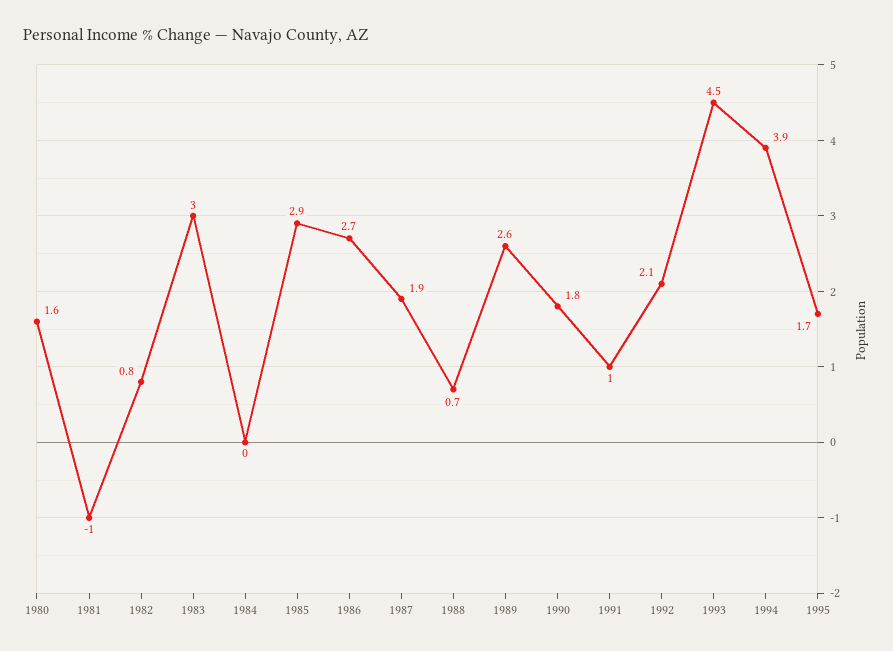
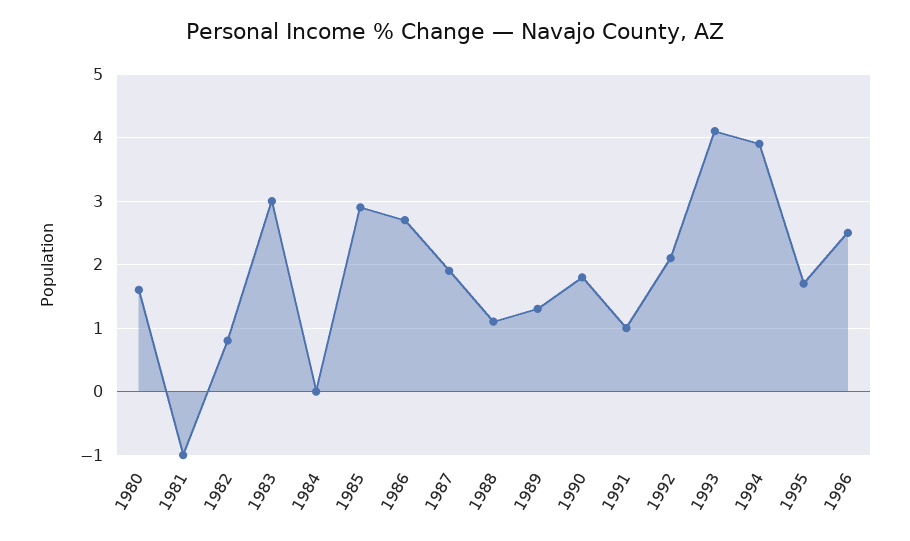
1988: 0.7 -> 1.1
1989: 2.6 -> 1.3
1993: 4.5 -> 4.1
1996: none -> 2.5

